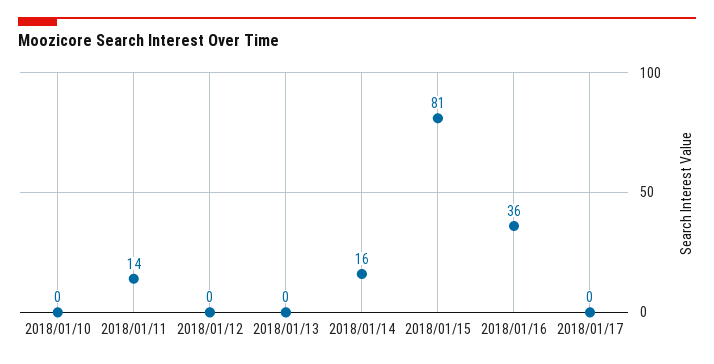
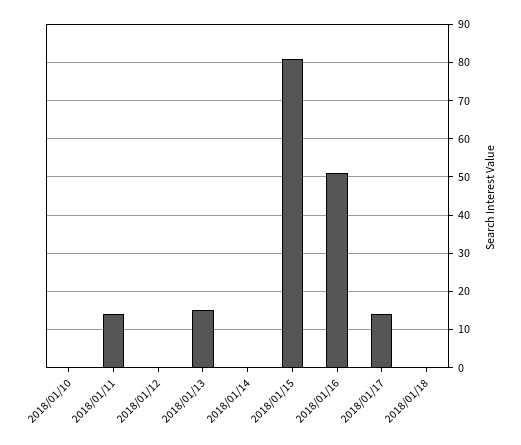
2018/01/13: 0 -> 15
2018/01/14: 16 -> 0
2018/01/16: 36 -> 50
2018/01/17: 0 -> 15
2018/01/18: none -> 0

